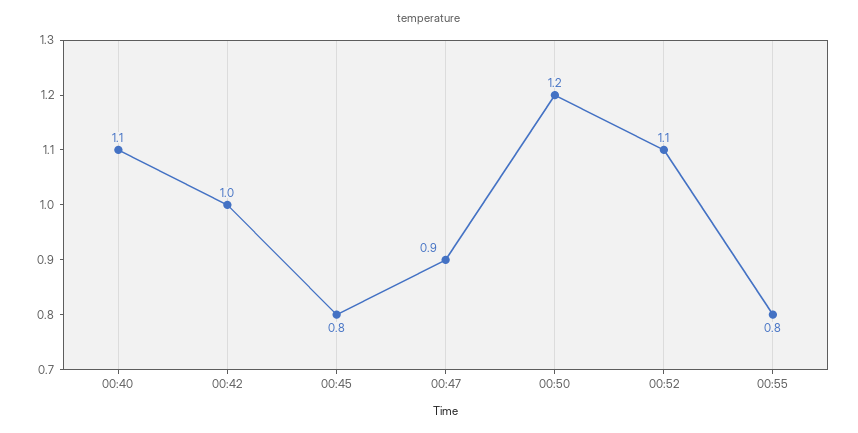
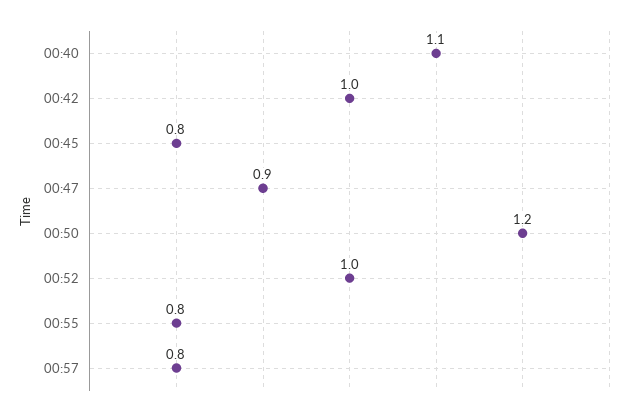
00:52: 1.1 -> 1
00:57: none -> 0.8

